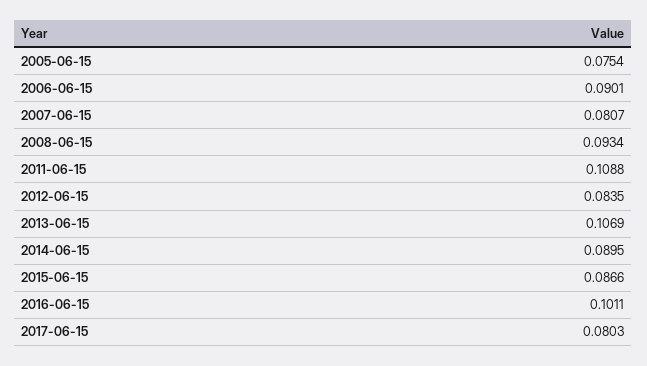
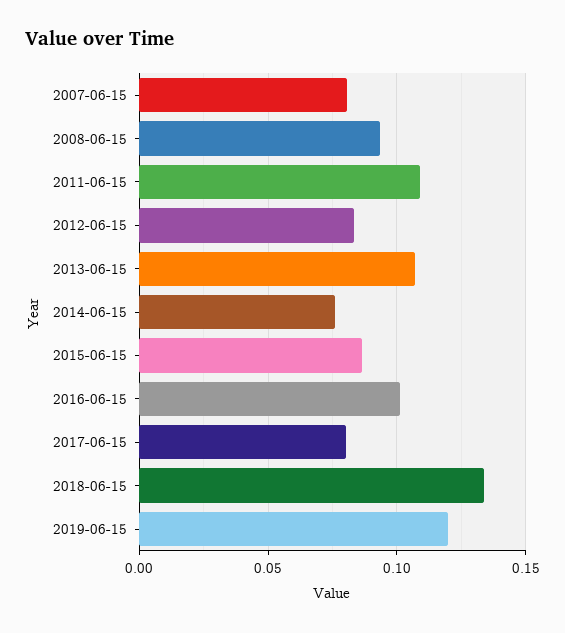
2005-06-15: 0.0754 -> none
2006-06-15: 0.0901 -> none
2014-06-15: 0.0895 -> 0.075
2018-06-15: none -> 0.135
2019-06-15: none -> 0.12

